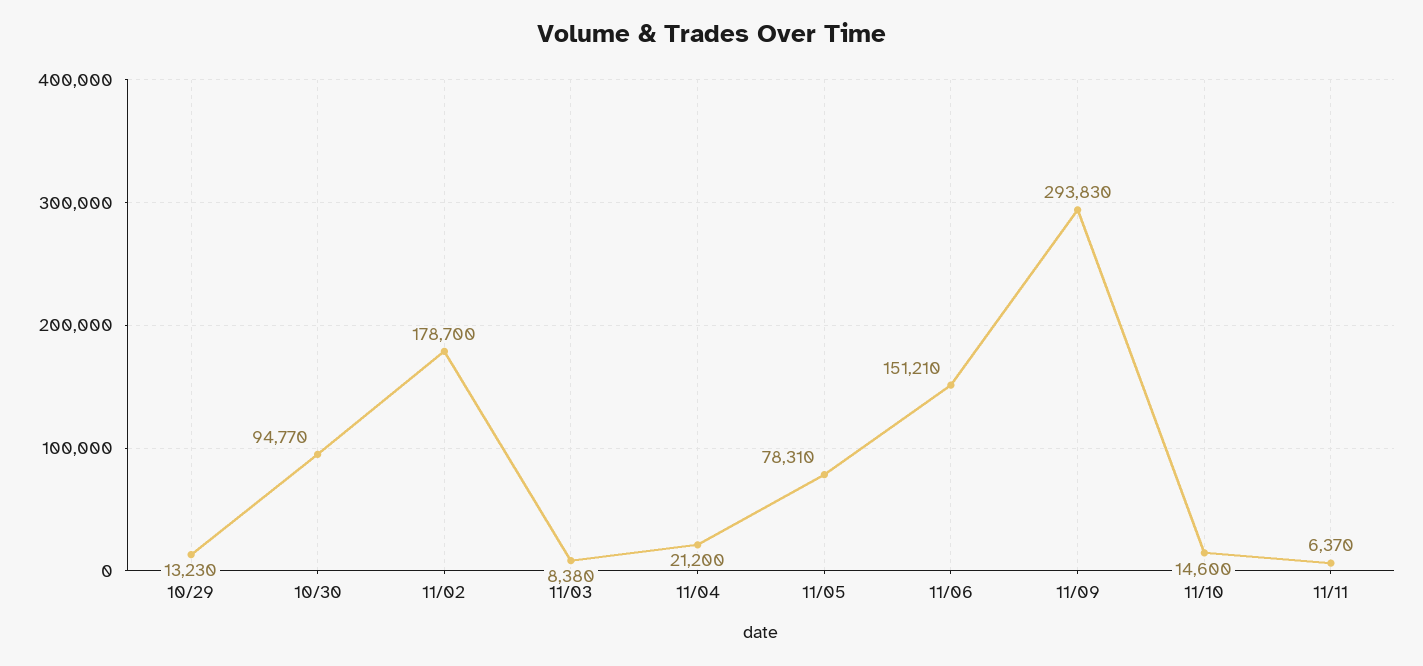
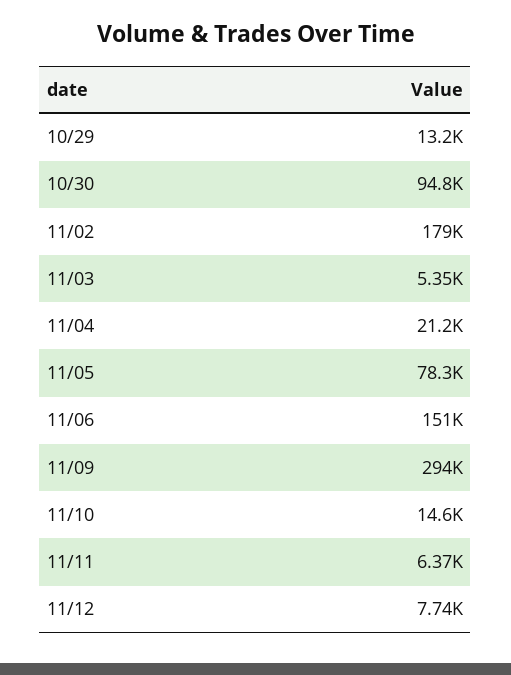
11/03: 8380 -> 5350
11/12: none -> 7740

